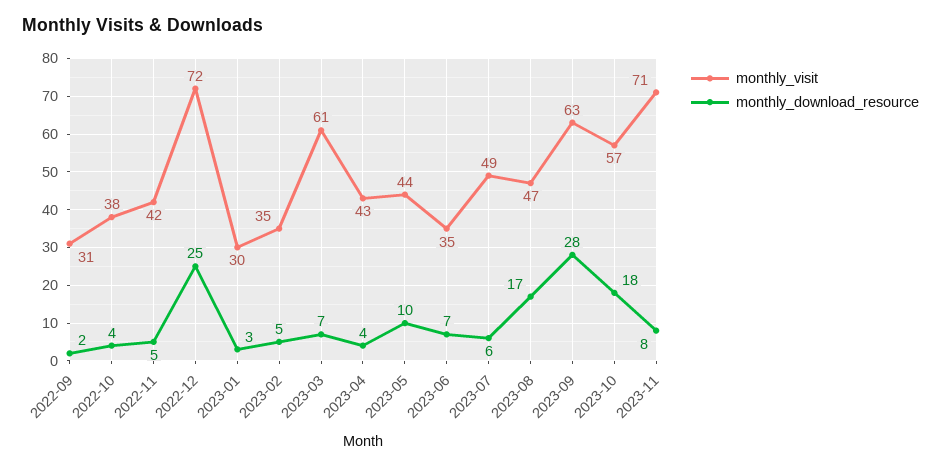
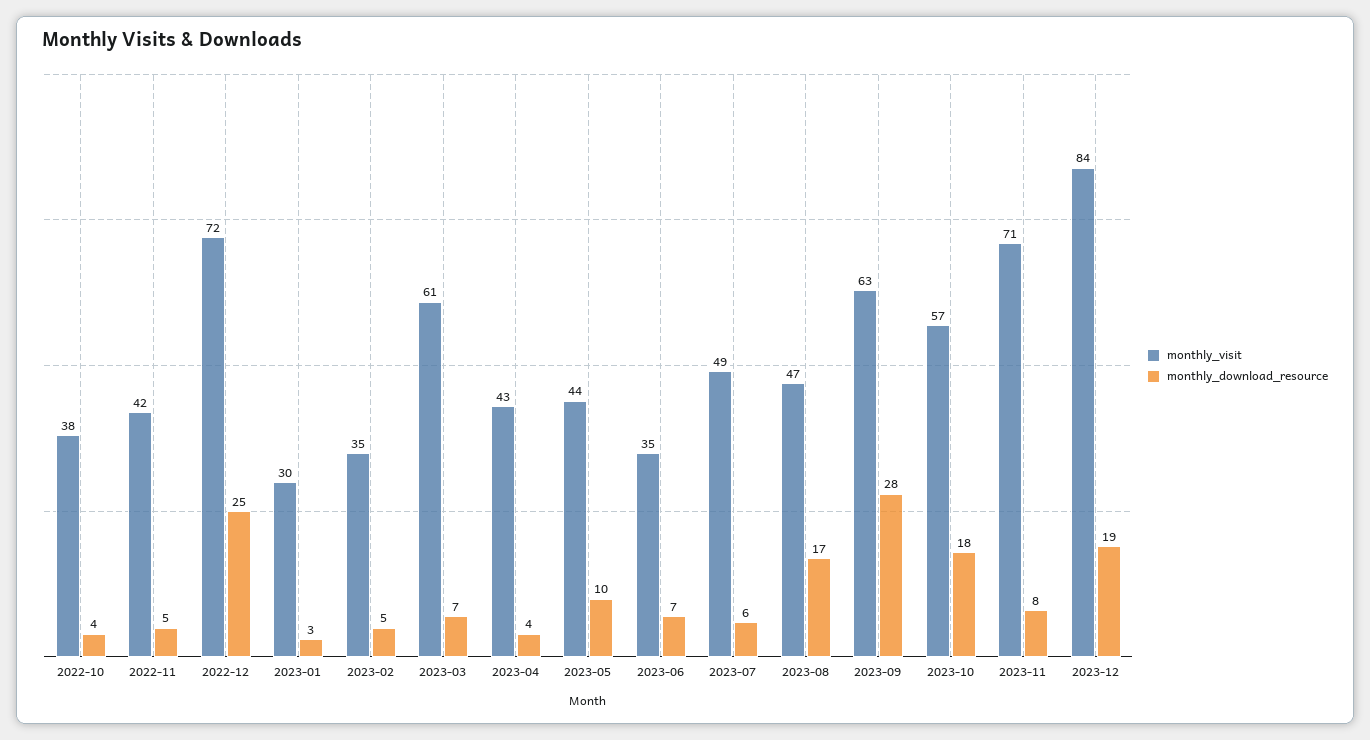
monthly_visit, 2022-09: 31 -> none
monthly_download_resource, 2022-09: 2 -> none
monthly_visit, 2023-12: none -> 84
monthly_download_resource, 2023-12: none -> 19

